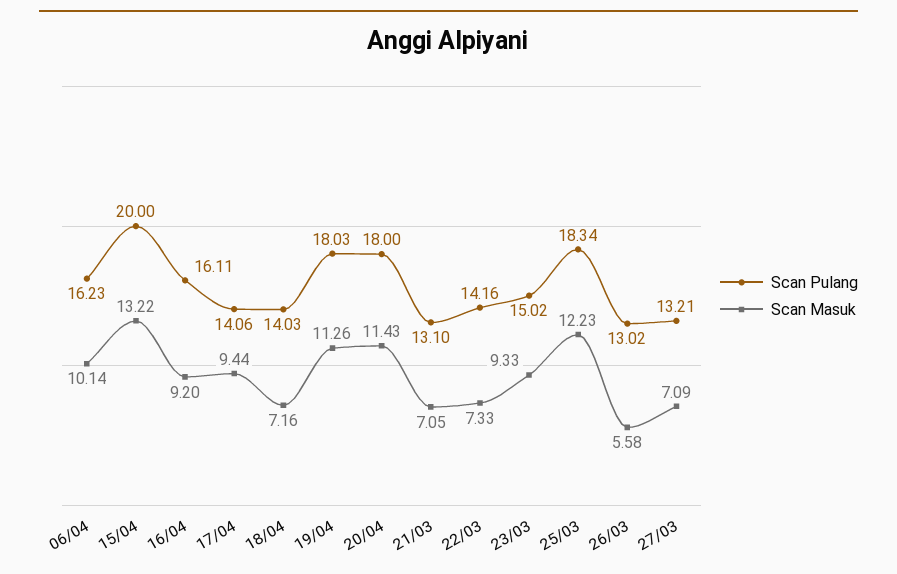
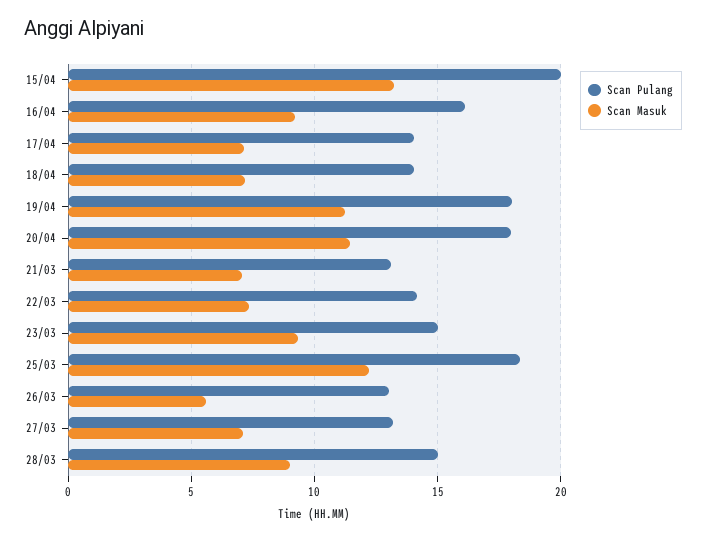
Scan Pulang, 06/04: 16.23 -> none
Scan Masuk, 06/04: 10.14 -> none
Scan Masuk, 17/04: 9.44 -> 7
Scan Pulang, 28/03: none -> 15
Scan Masuk, 28/03: none -> 9

